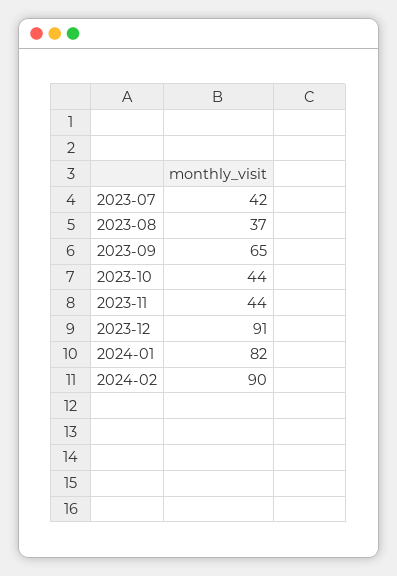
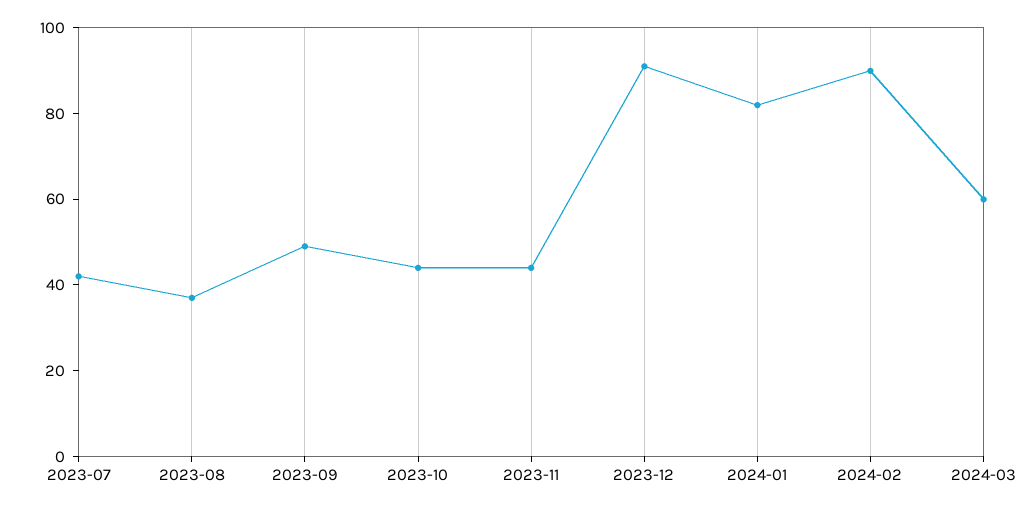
2023-09: 65 -> 50
2024-03: none -> 60

